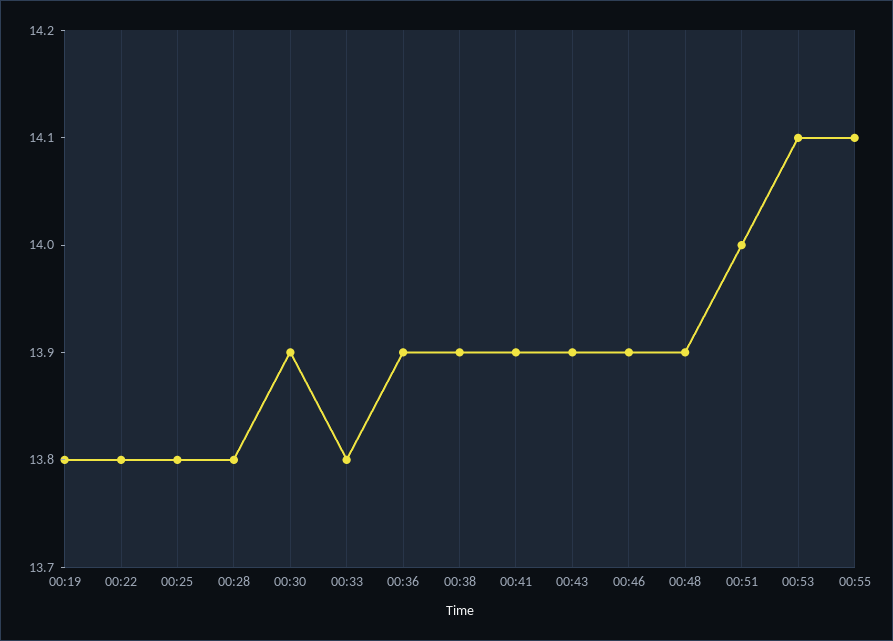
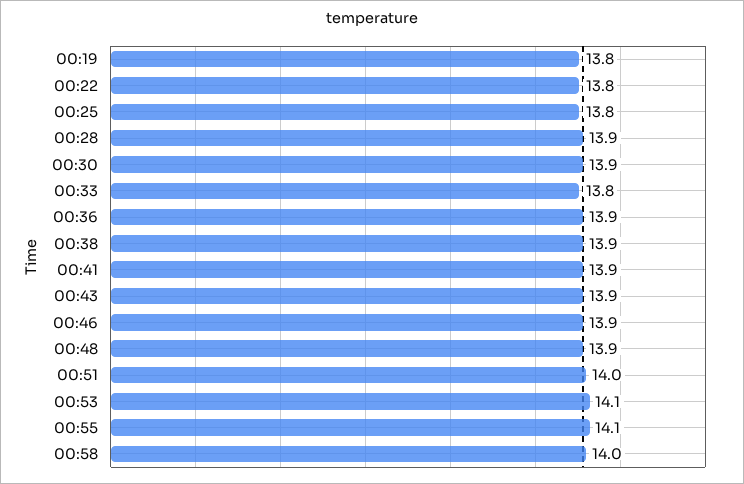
00:28: 13.8 -> 13.9
00:58: none -> 14

